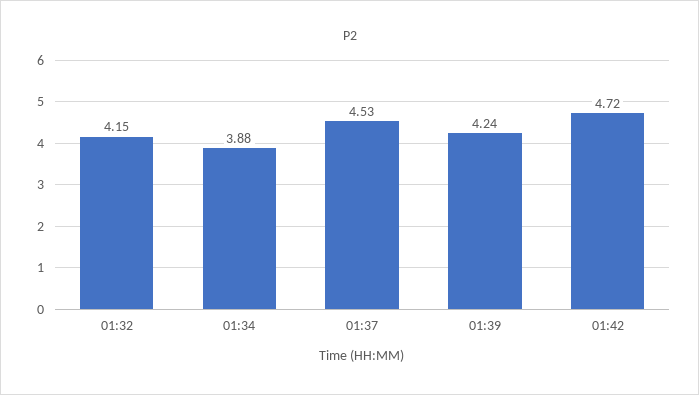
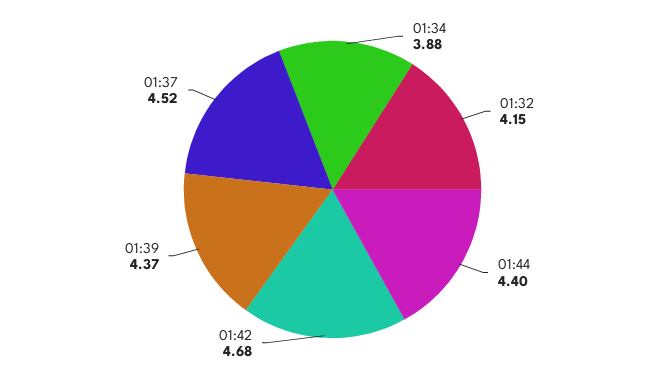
01:37: 4.53 -> 4.52
01:39: 4.24 -> 4.37
01:42: 4.72 -> 4.68
01:44: none -> 4.4

